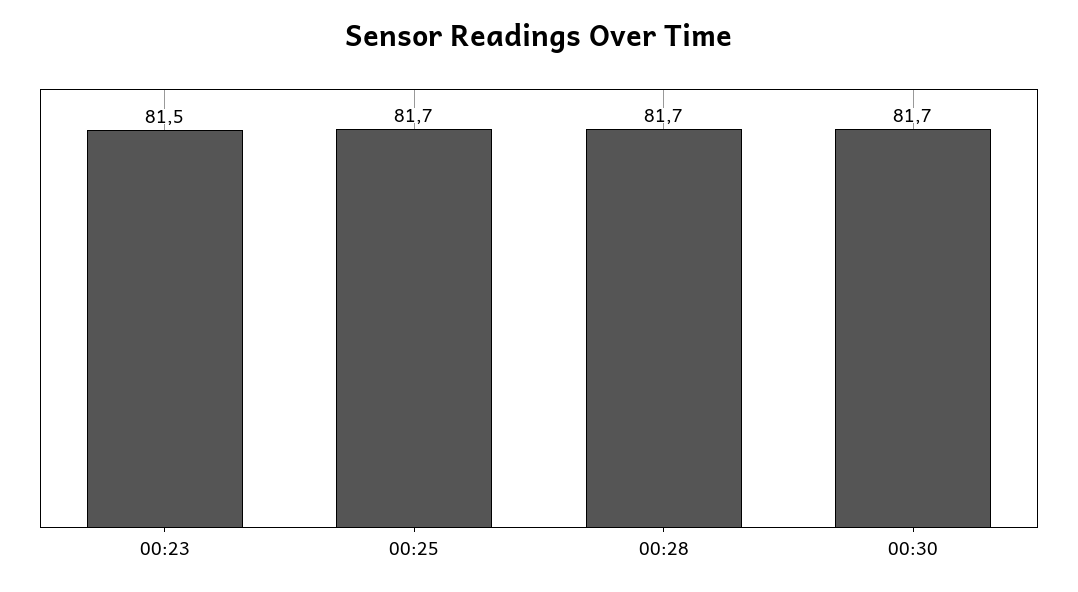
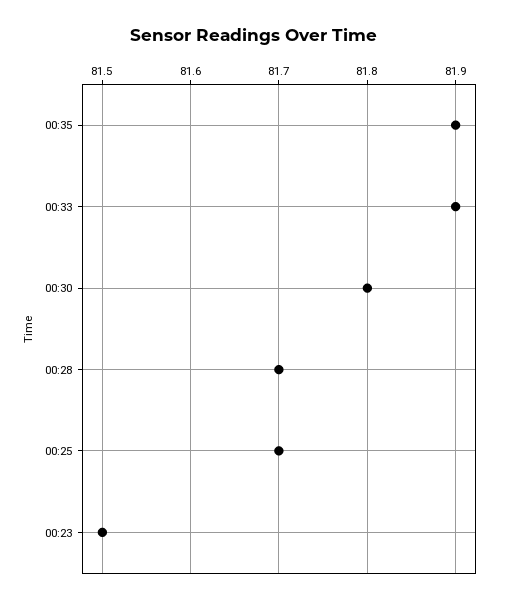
00:30: 81.7 -> 81.8
00:35: none -> 81.9
00:33: none -> 81.9

